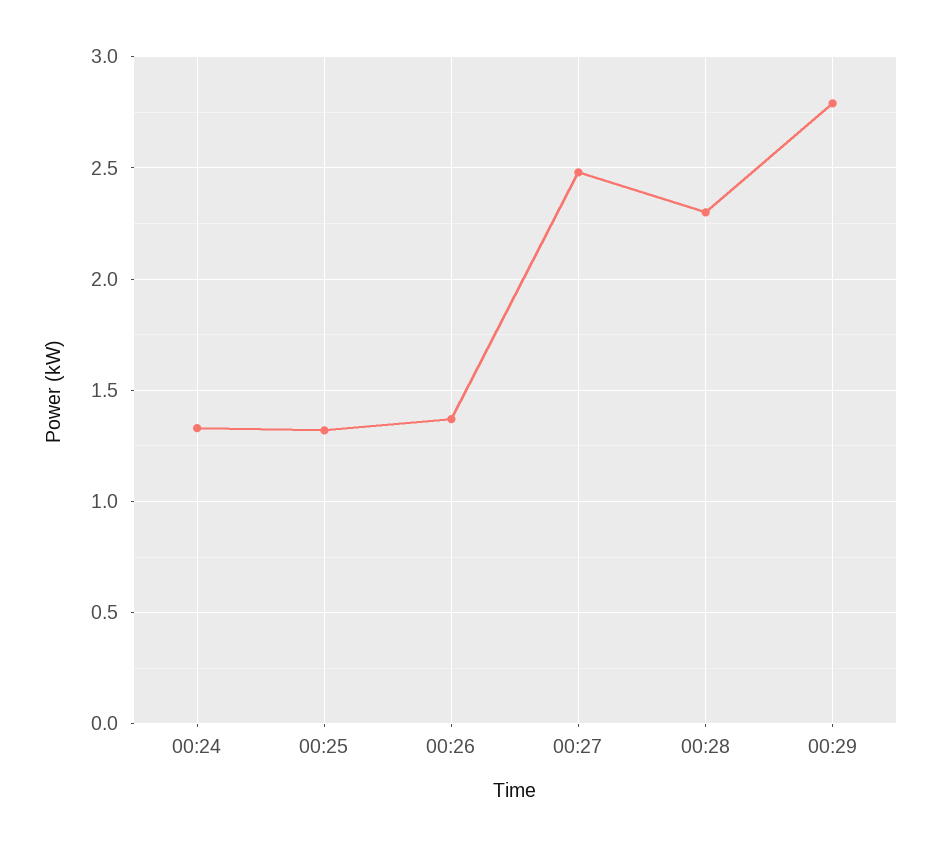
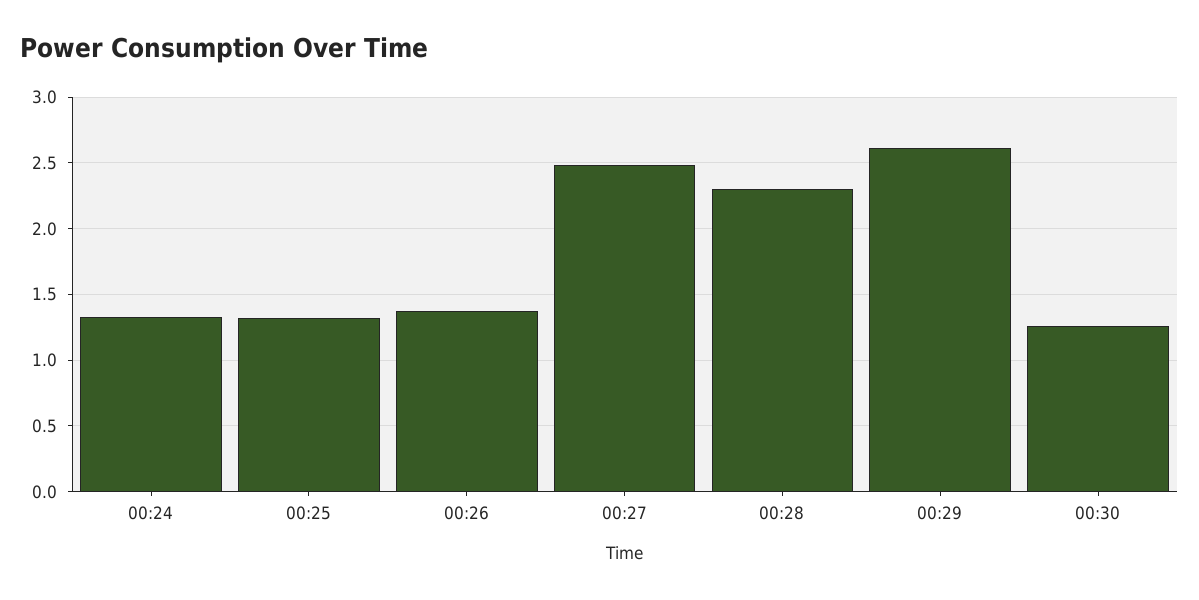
00:29: 2.8 -> 2.6
00:30: none -> 1.25

